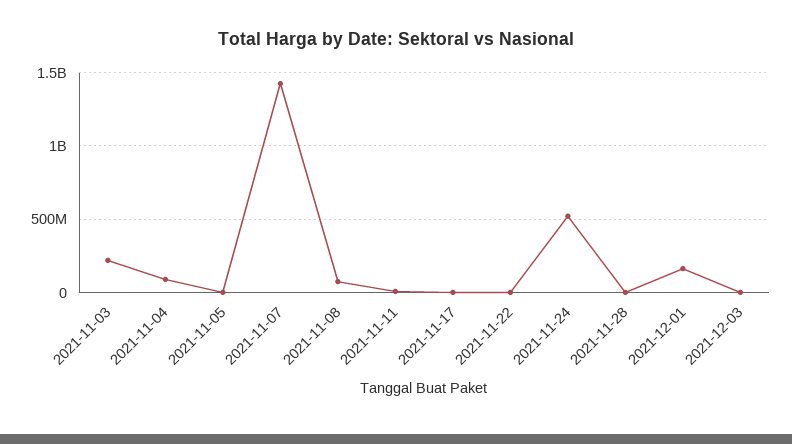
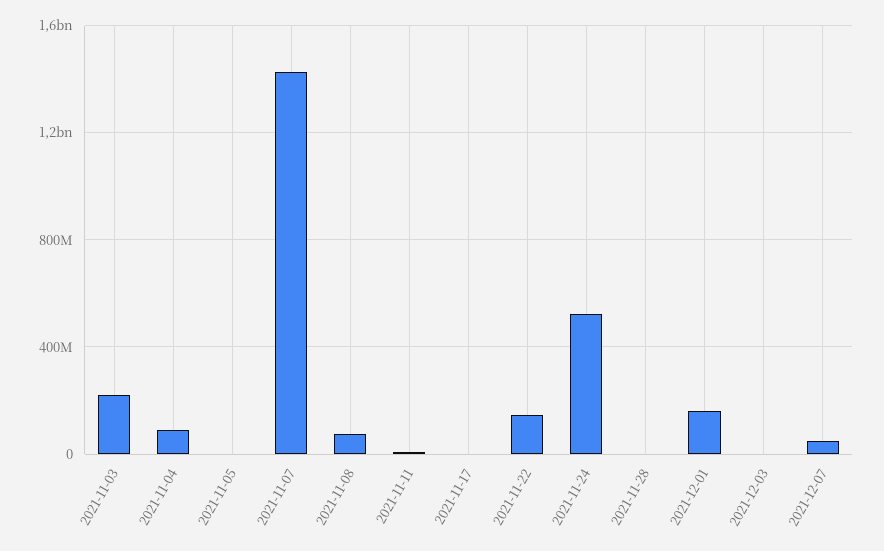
2021-11-22: 0 -> 150000000
2021-12-07: none -> 50000000

